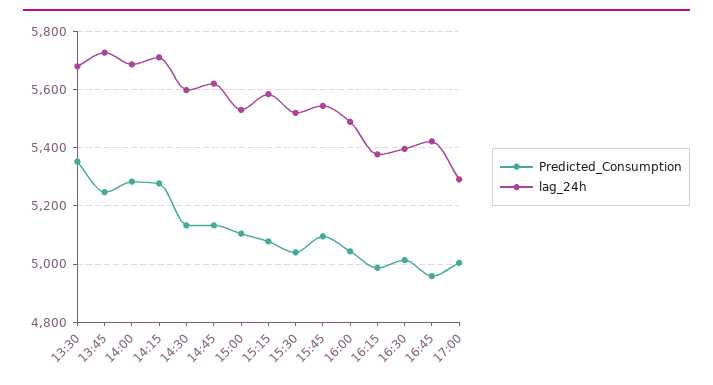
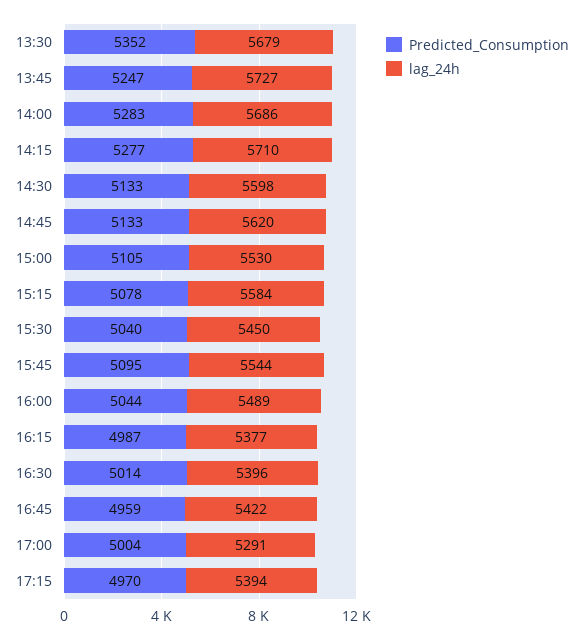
lag_24h, 15:30: 5525 -> 5450
Predicted_Consumption, 17:15: none -> 4970
lag_24h, 17:15: none -> 5394

